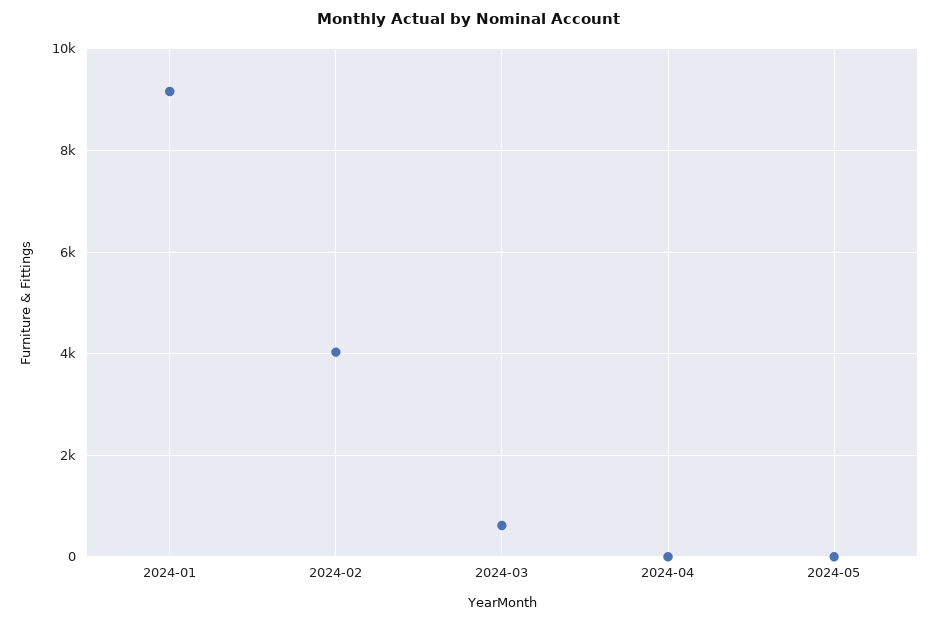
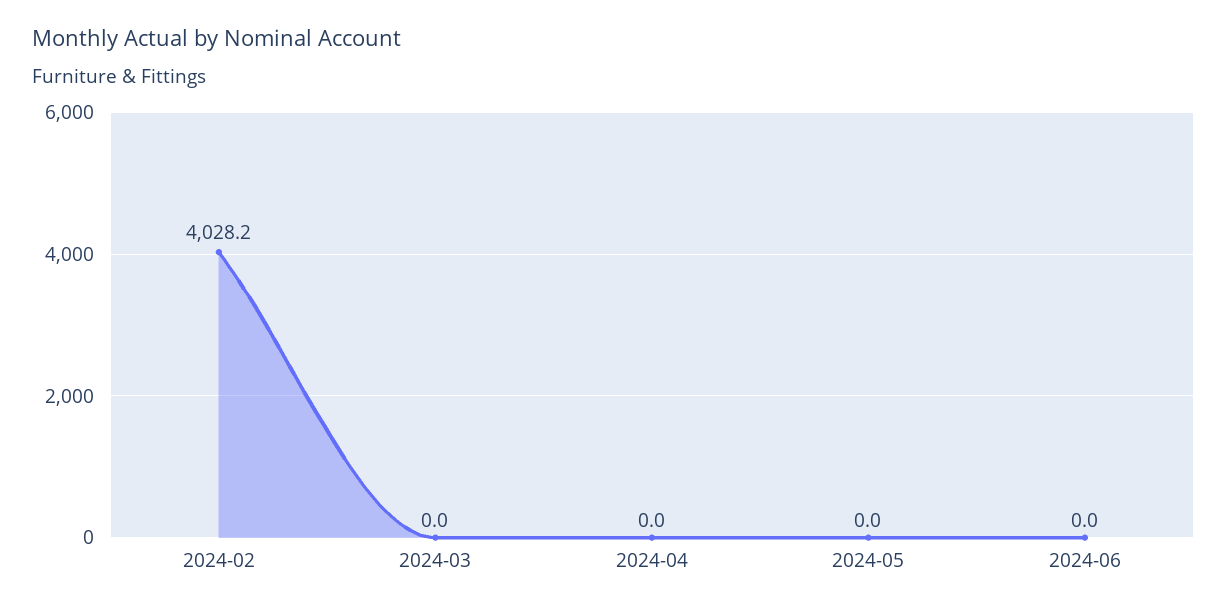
2024-01: 9200 -> none
2024-03: 600 -> 0
2024-06: none -> 0

